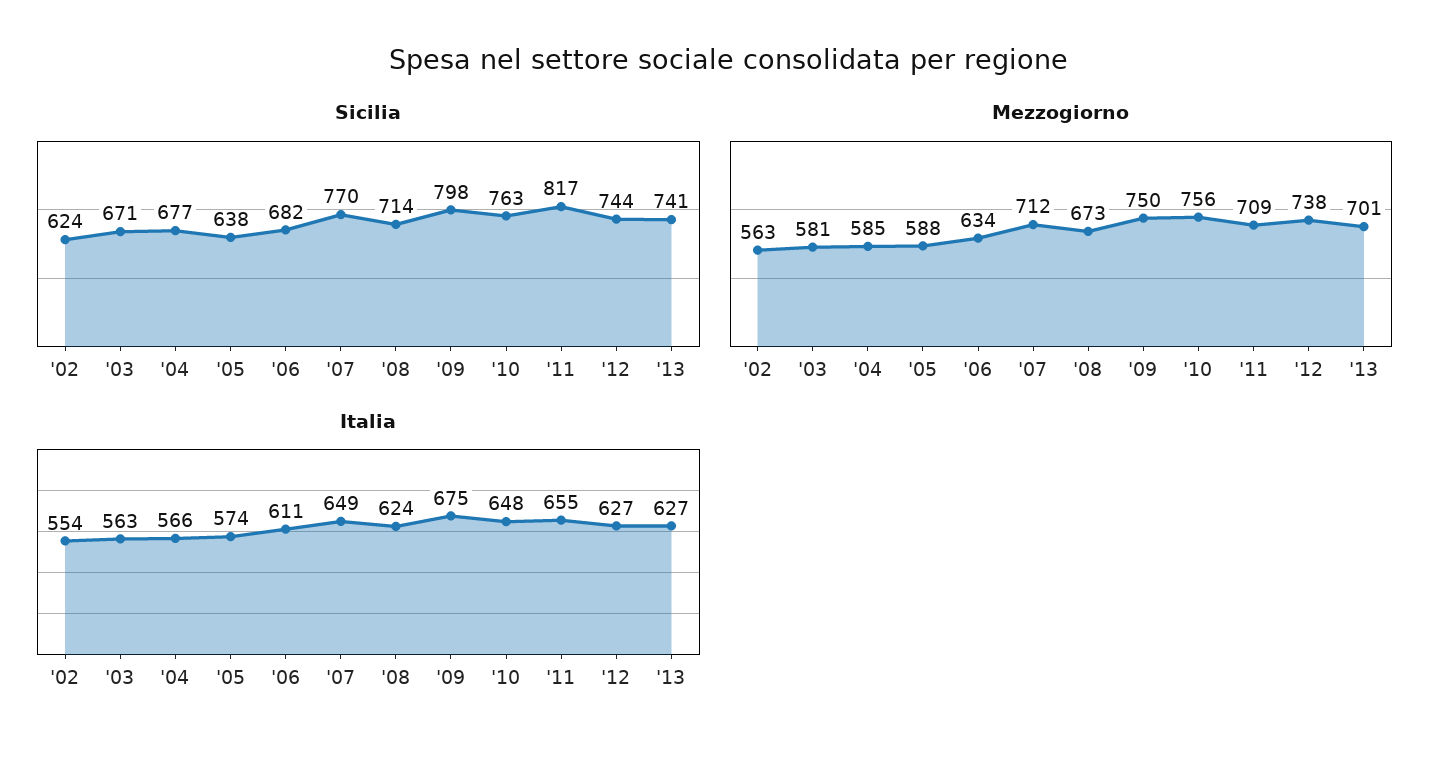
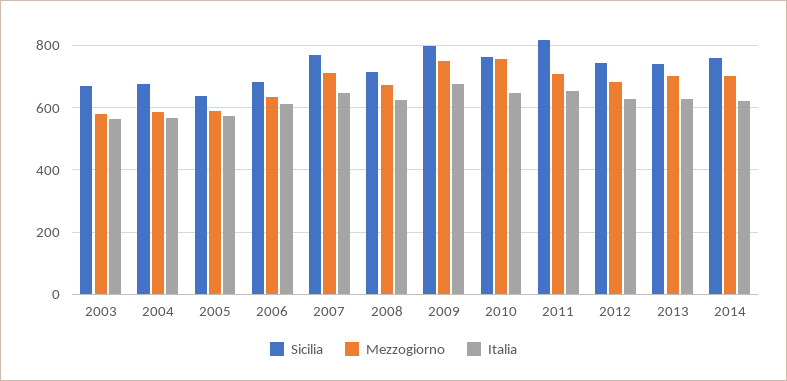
Sicilia, '02: 624 -> none
Mezzogiorno, '02: 563 -> none
Mezzogiorno, '12: 738 -> 680
Italia, '02: 554 -> none
Sicilia, 2014: none -> 760
Mezzogiorno, 2014: none -> 700
Italia, 2014: none -> 620

